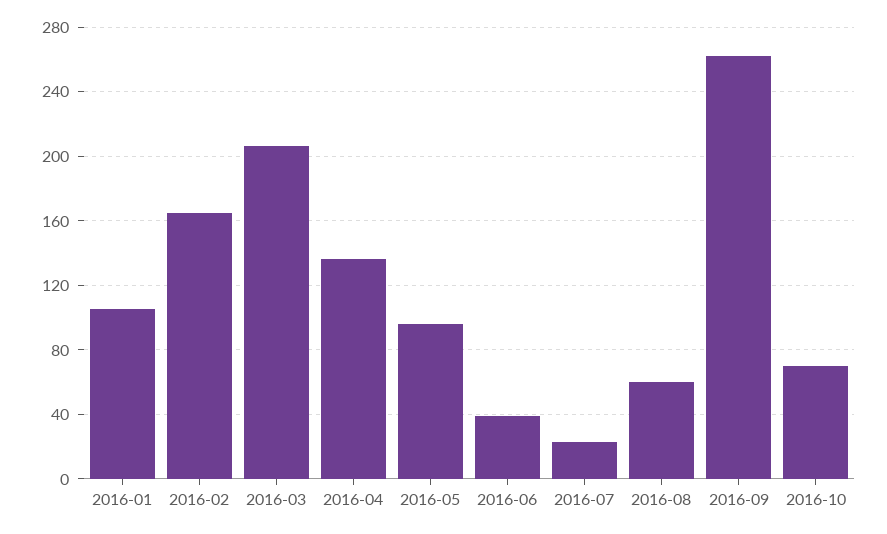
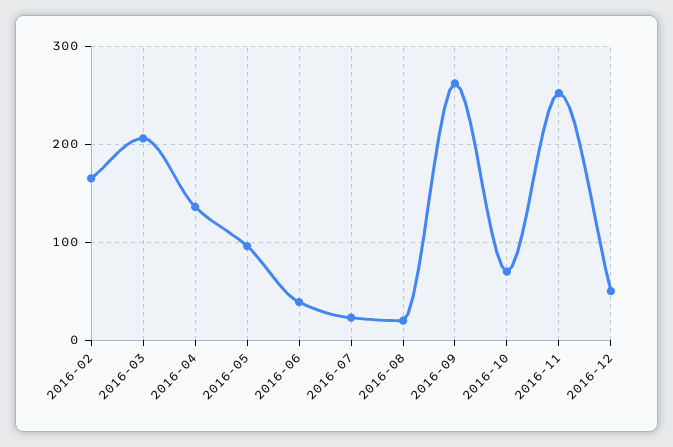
2016-01: 105 -> none
2016-08: 60 -> 20
2016-11: none -> 250
2016-12: none -> 50

